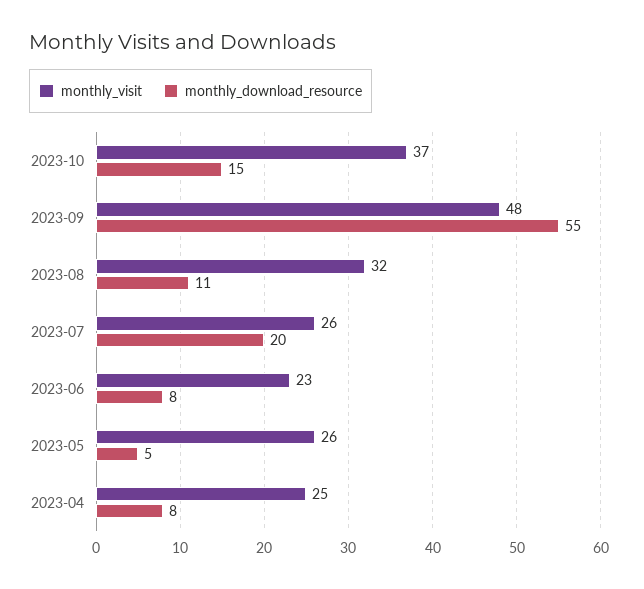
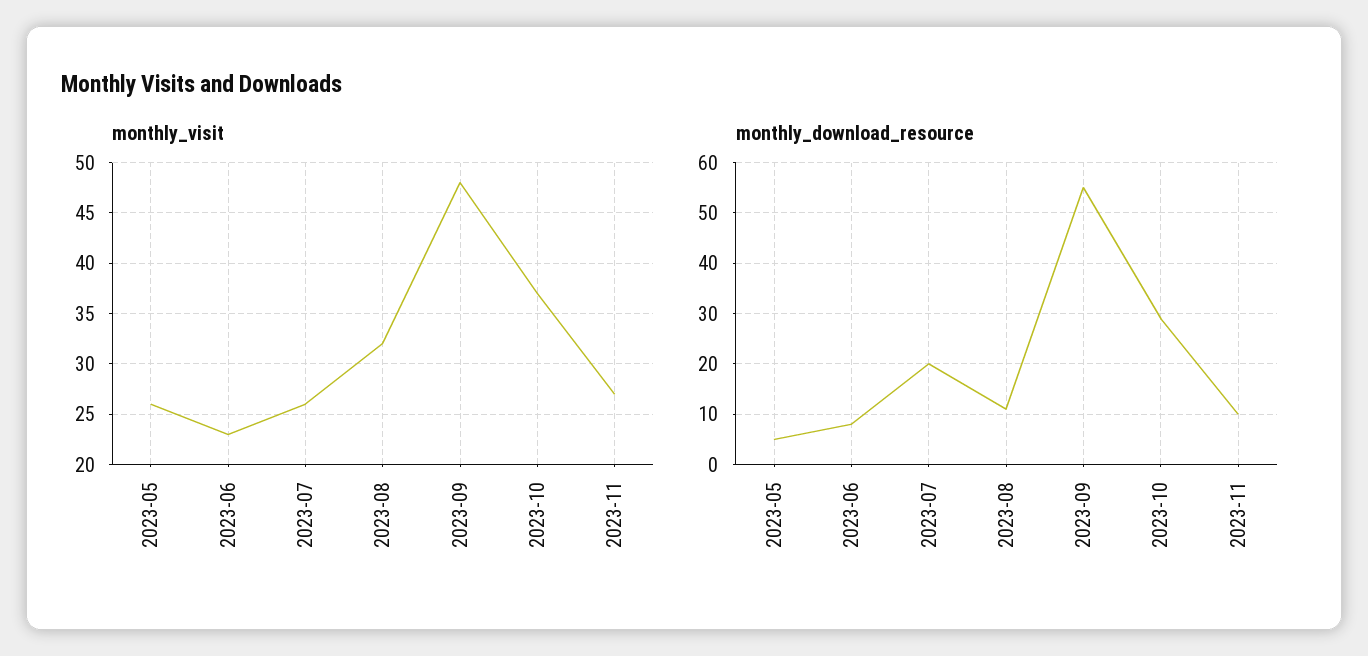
monthly_download_resource, 2023-10: 15 -> 30
monthly_visit, 2023-04: 25 -> none
monthly_download_resource, 2023-04: 8 -> none
monthly_visit, 2023-11: none -> 27
monthly_download_resource, 2023-11: none -> 10

